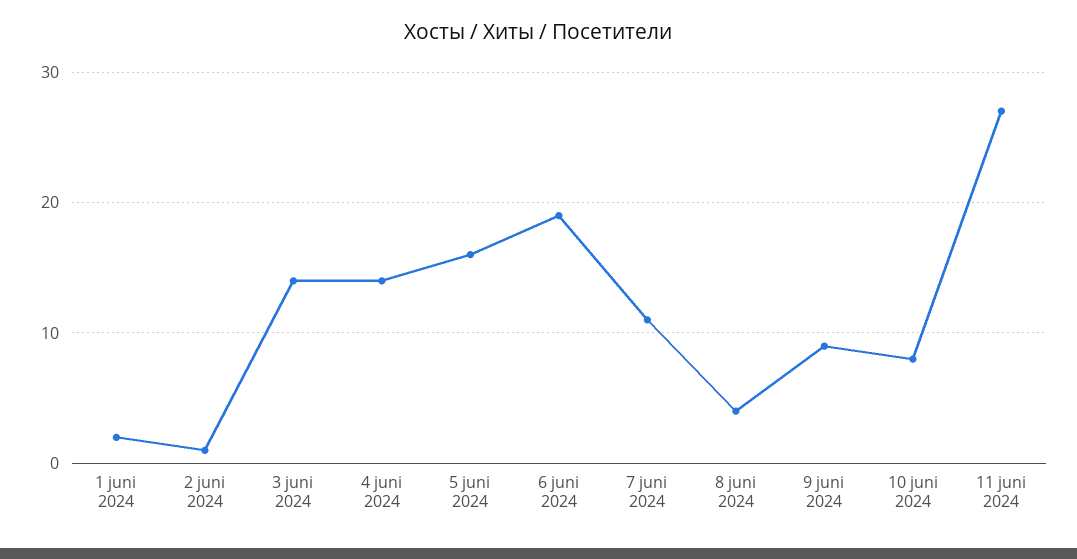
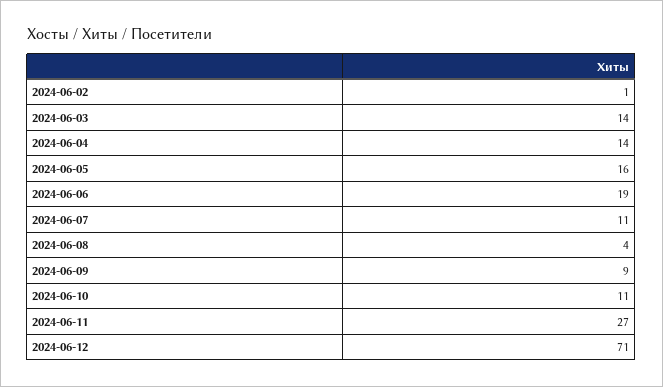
1 juni 2024: 2 -> none
10 juni 2024: 8 -> 11
2024-06-12: none -> 71

